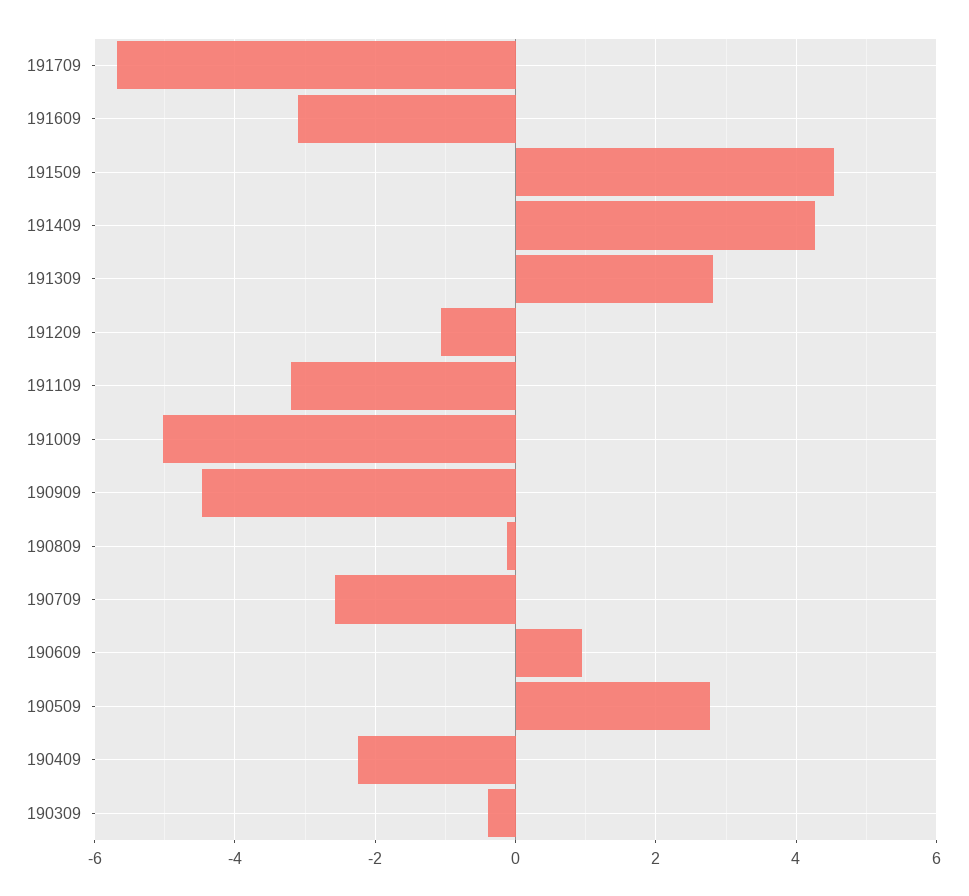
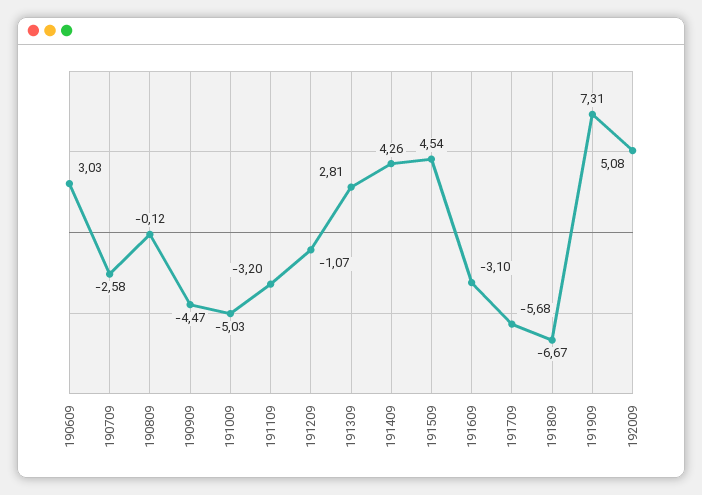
190609: 1 -> 3.03
190509: 2.8 -> none
190409: -2.2 -> none
190309: -0.4 -> none
191809: none -> -6.67
191909: none -> 7.31
192009: none -> 5.08

